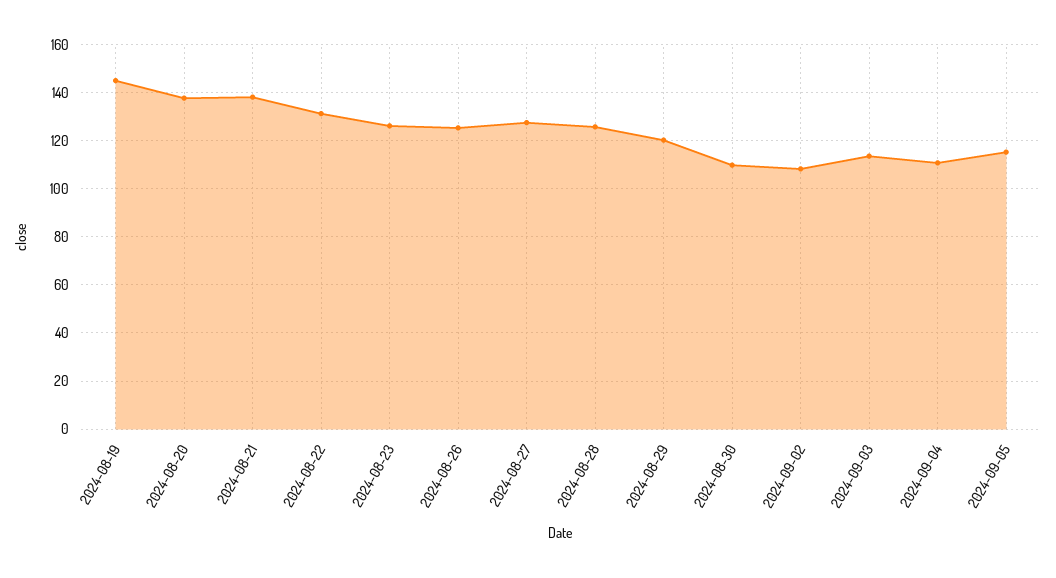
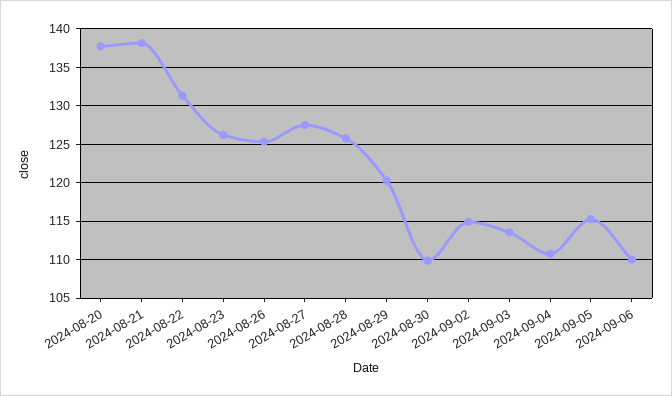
2024-08-19: 145 -> none
2024-09-02: 107.5 -> 115
2024-09-06: none -> 110

